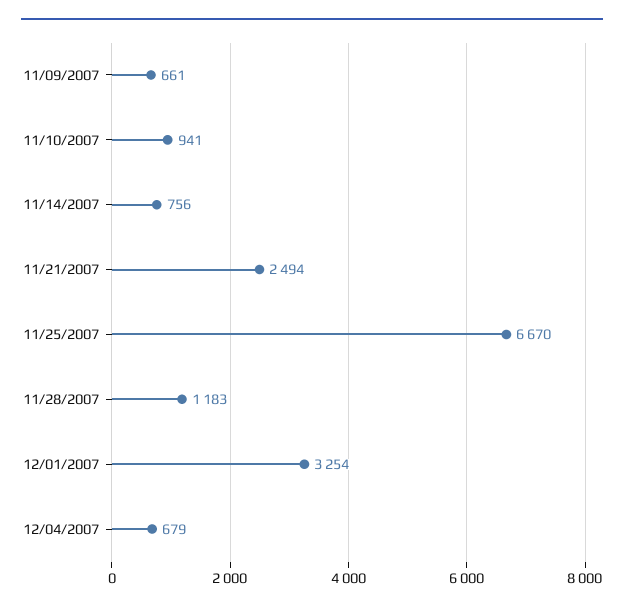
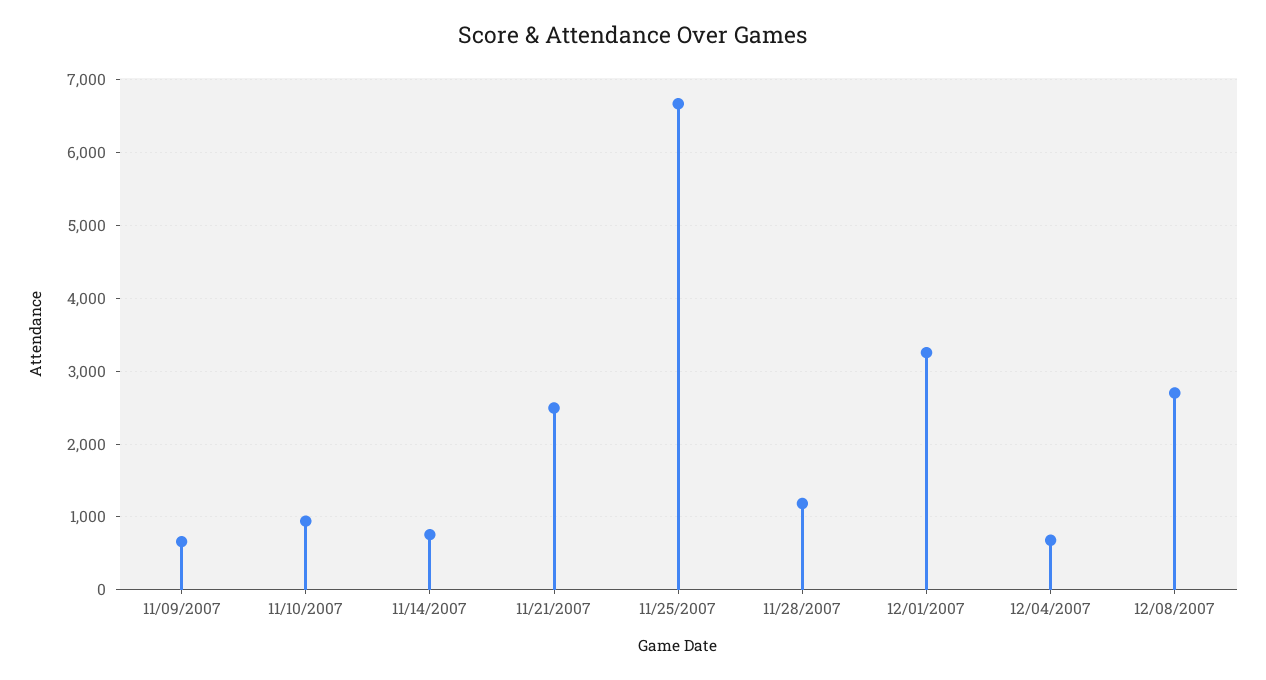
12/08/2007: none -> 2700

